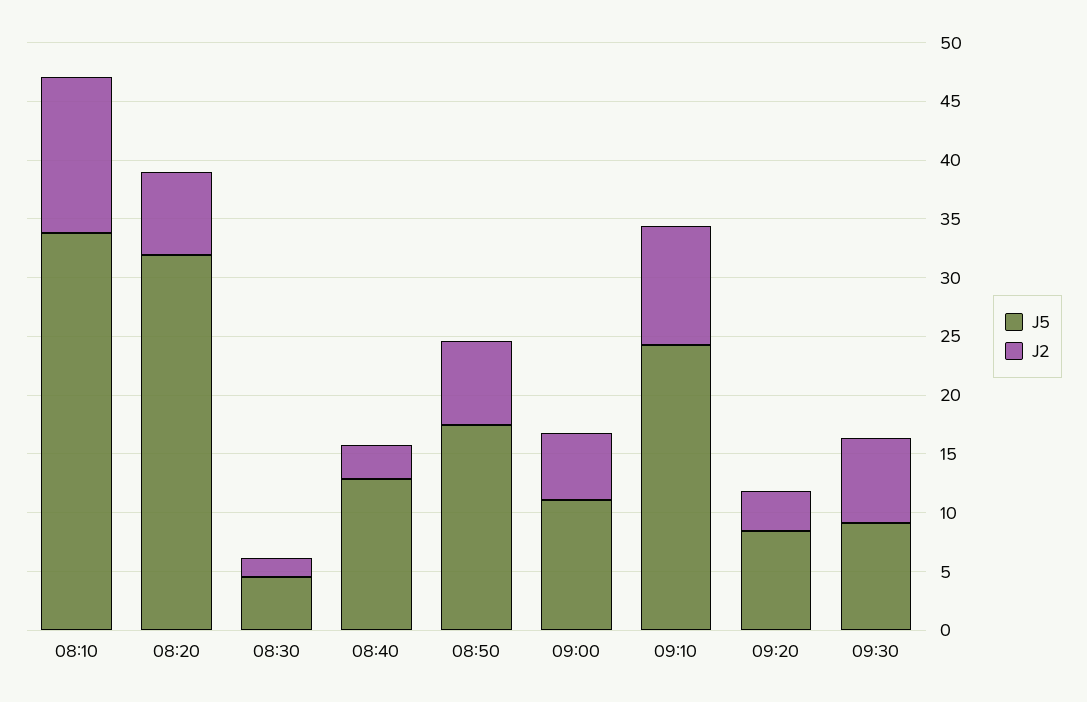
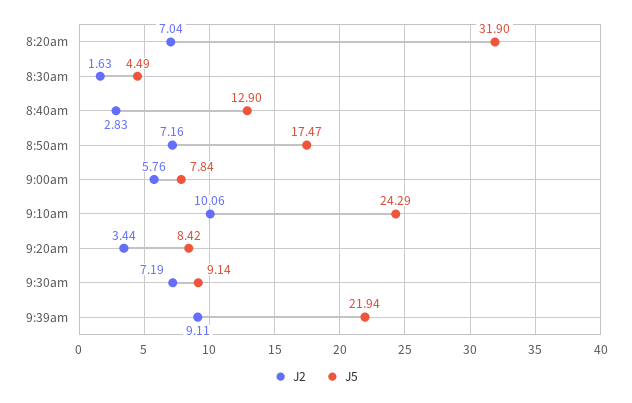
J5, 08:10: 34 -> none
J2, 08:10: 13 -> none
J5, 09:00: 11 -> 7.84
J2, 9:39am: none -> 9.11
J5, 9:39am: none -> 21.94

